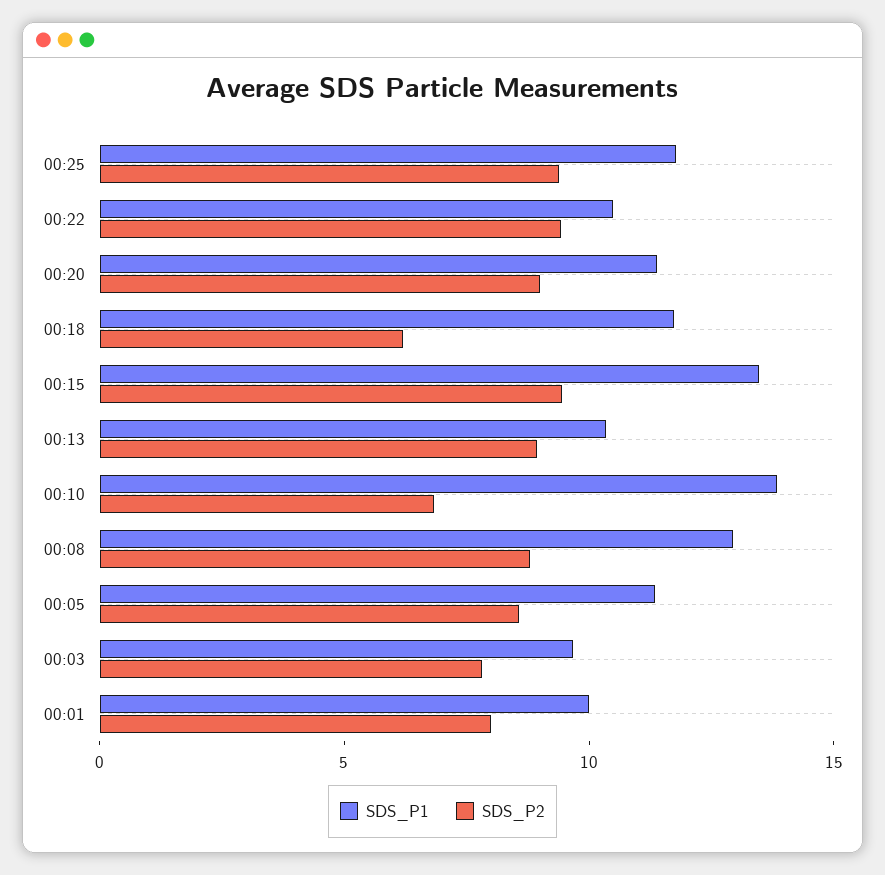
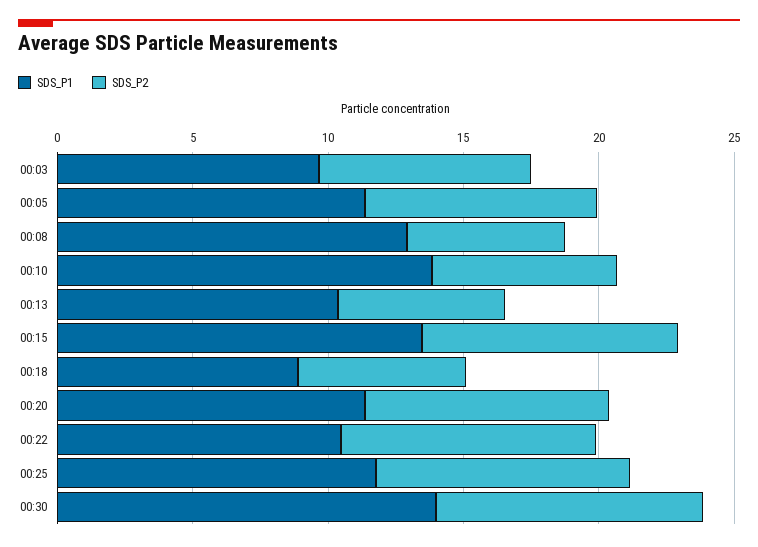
SDS_P1, 00:18: 12 -> 9
SDS_P2, 00:13: 9 -> 6
SDS_P2, 00:08: 9 -> 6
SDS_P1, 00:01: 10 -> none
SDS_P2, 00:01: 8 -> none
SDS_P1, 00:30: none -> 14
SDS_P2, 00:30: none -> 10

